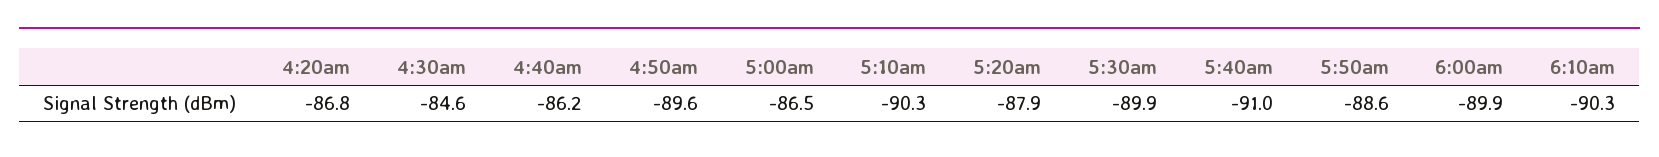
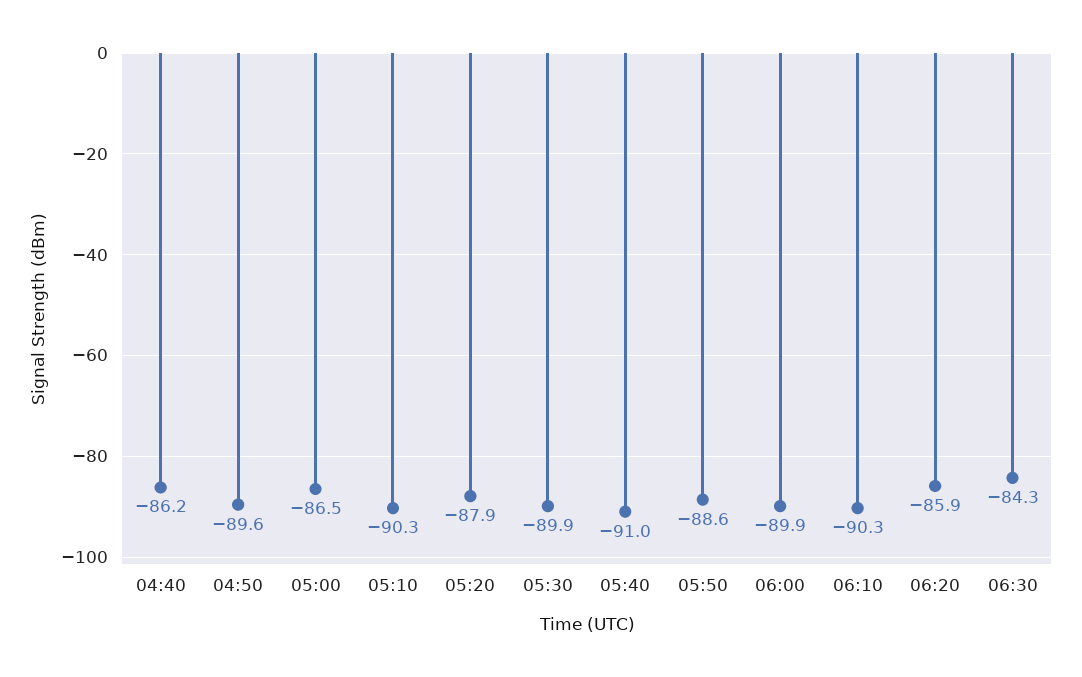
4:20am: -86.8 -> none
4:30am: -84.6 -> none
06:20: none -> -85.9
06:30: none -> -84.3

